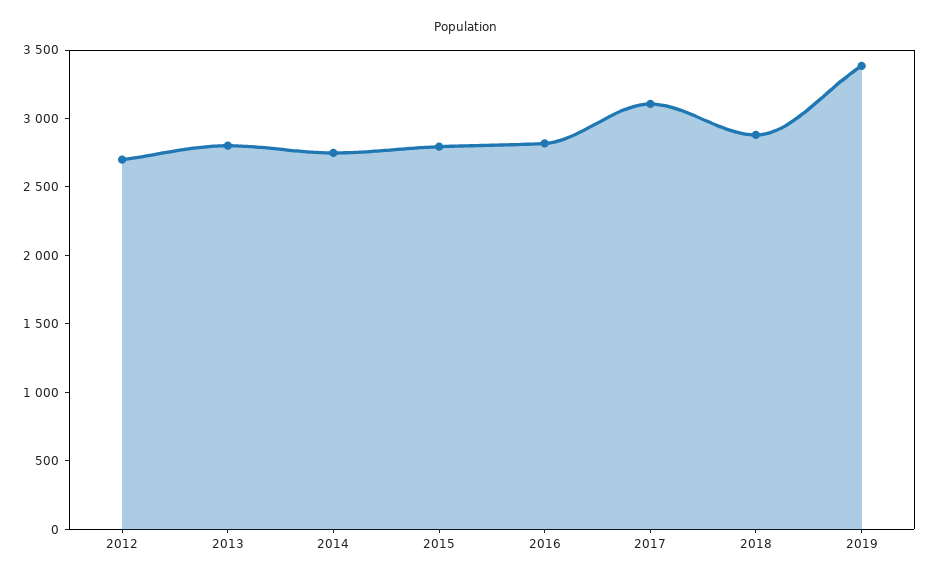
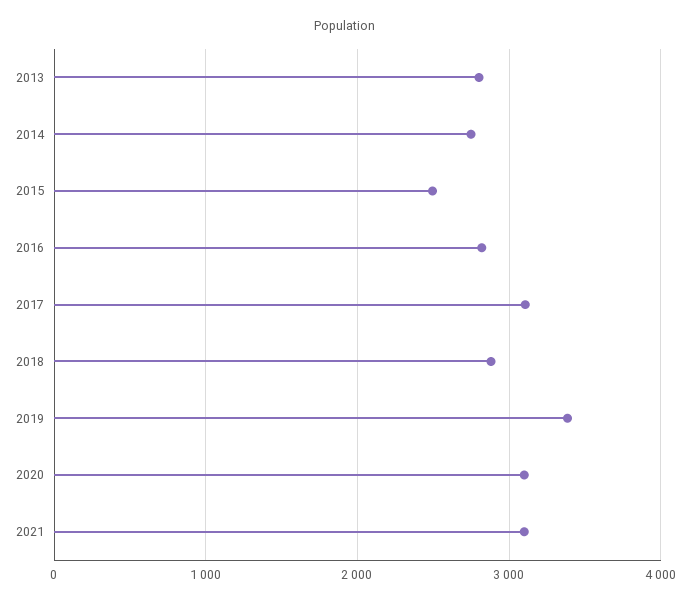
2012: 2700 -> none
2015: 2800 -> 2500
2020: none -> 3100
2021: none -> 3100

